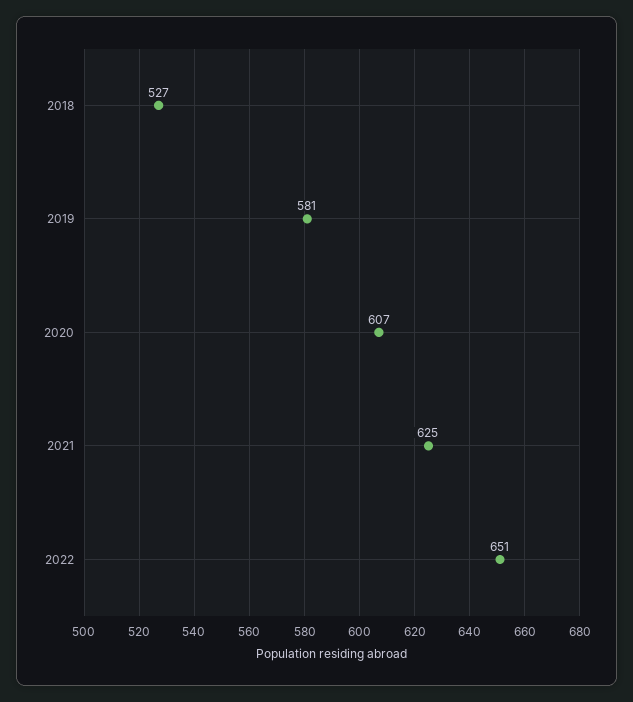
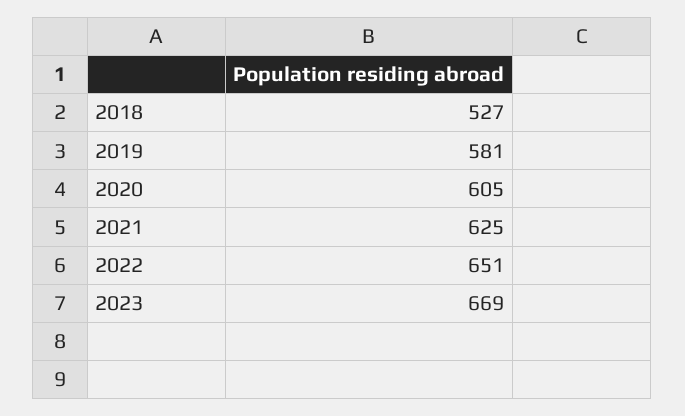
2020: 607 -> 605
2023: none -> 669

